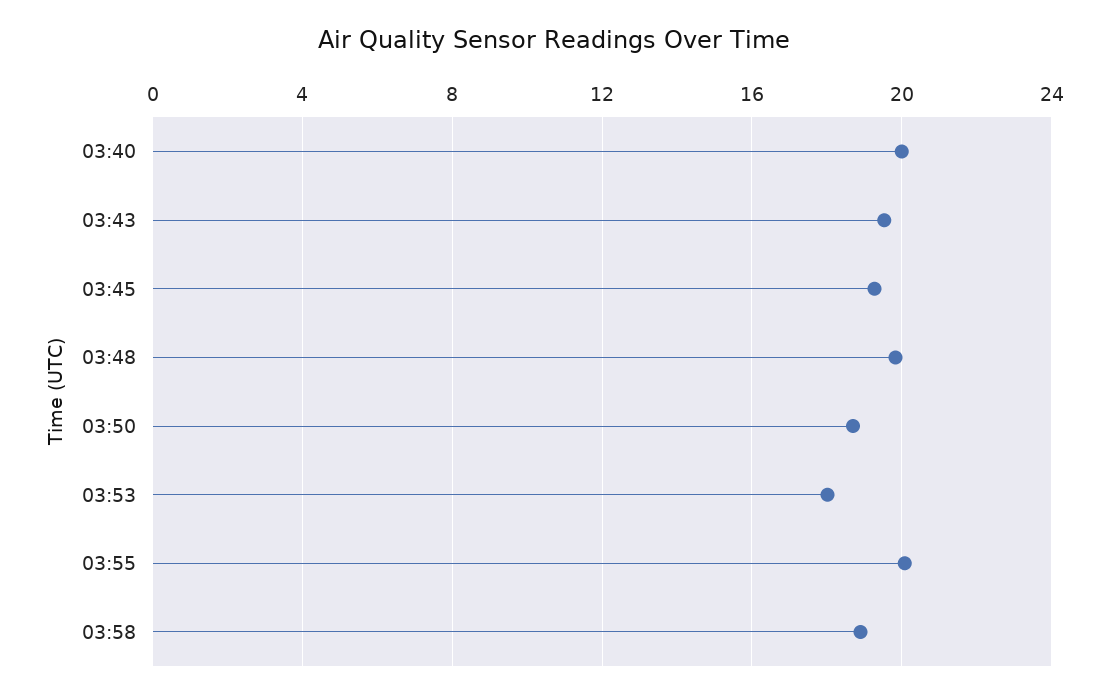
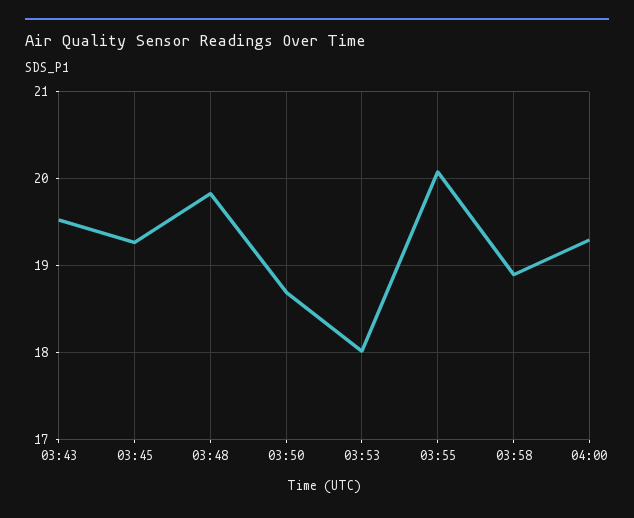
03:40: 20 -> none
04:00: none -> 19.3

